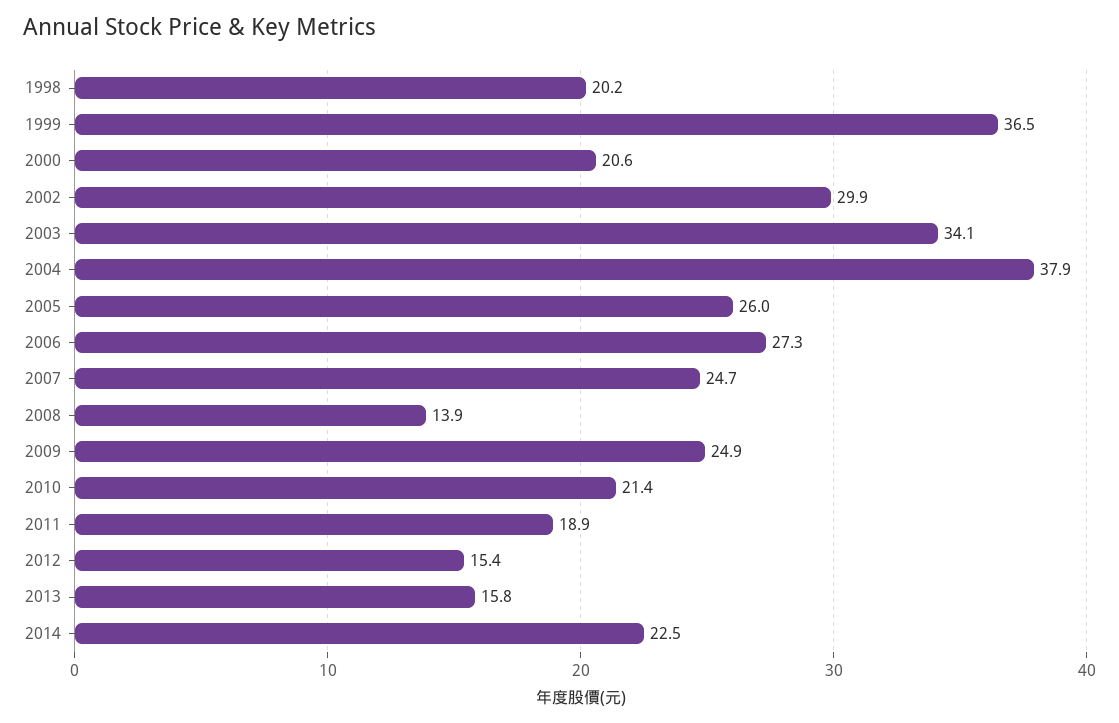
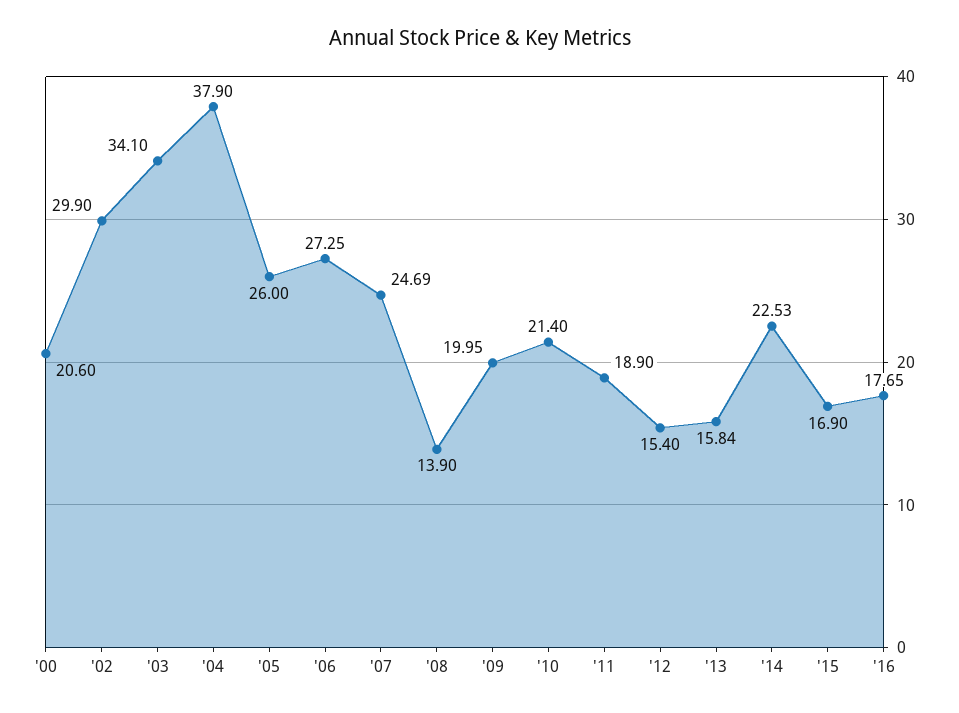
1998: 20.2 -> none
1999: 36.5 -> none
2009: 24.9 -> 19.95
'15: none -> 16.9
'16: none -> 17.65

